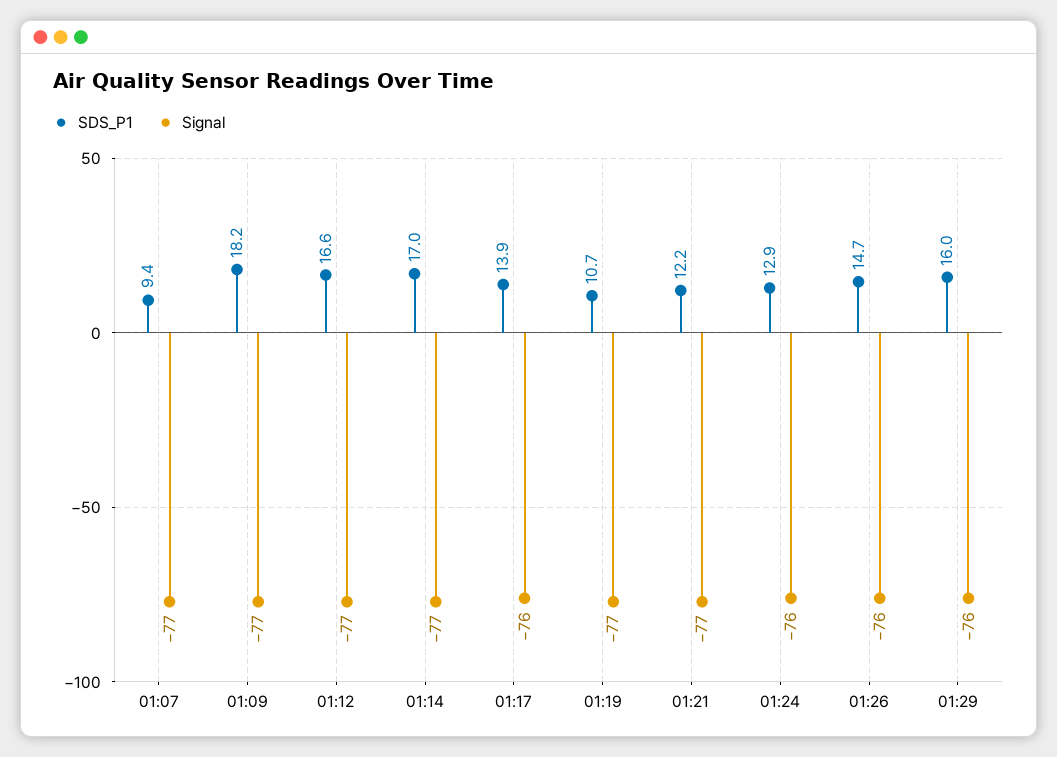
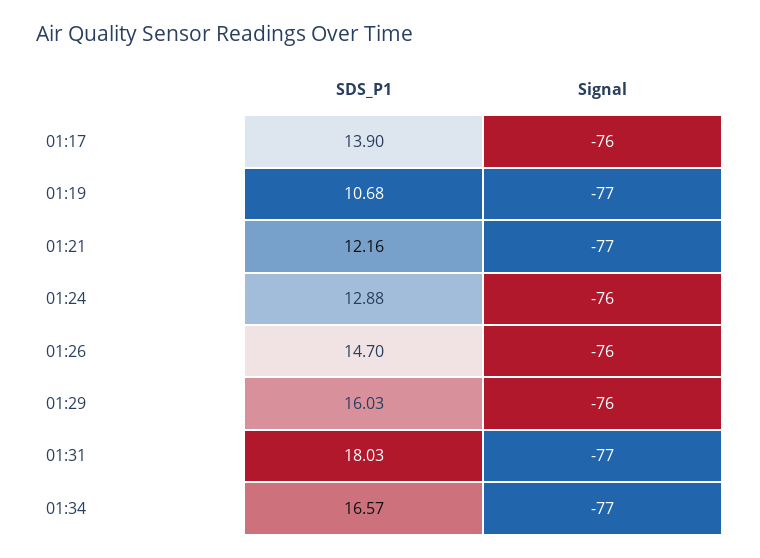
SDS_P1, 01:07: 9.4 -> none
Signal, 01:07: -77 -> none
SDS_P1, 01:09: 18.2 -> none
Signal, 01:09: -77 -> none
SDS_P1, 01:12: 16.6 -> none
Signal, 01:12: -77 -> none
SDS_P1, 01:14: 17 -> none
Signal, 01:14: -77 -> none
SDS_P1, 01:31: none -> 18.03
Signal, 01:31: none -> -77
SDS_P1, 01:34: none -> 16.57
Signal, 01:34: none -> -77

